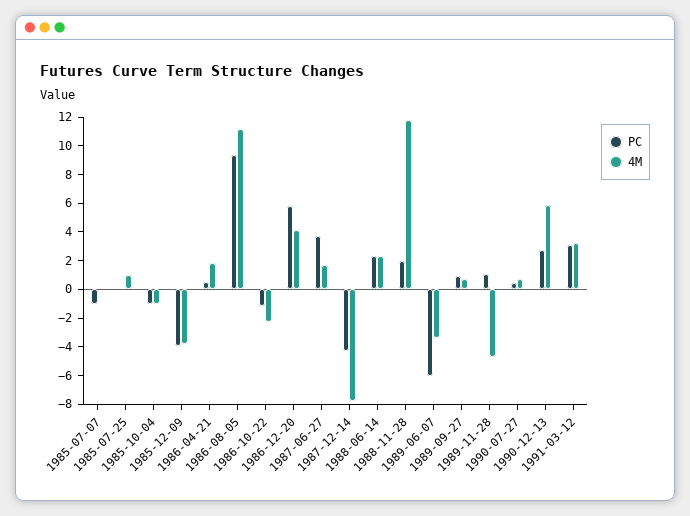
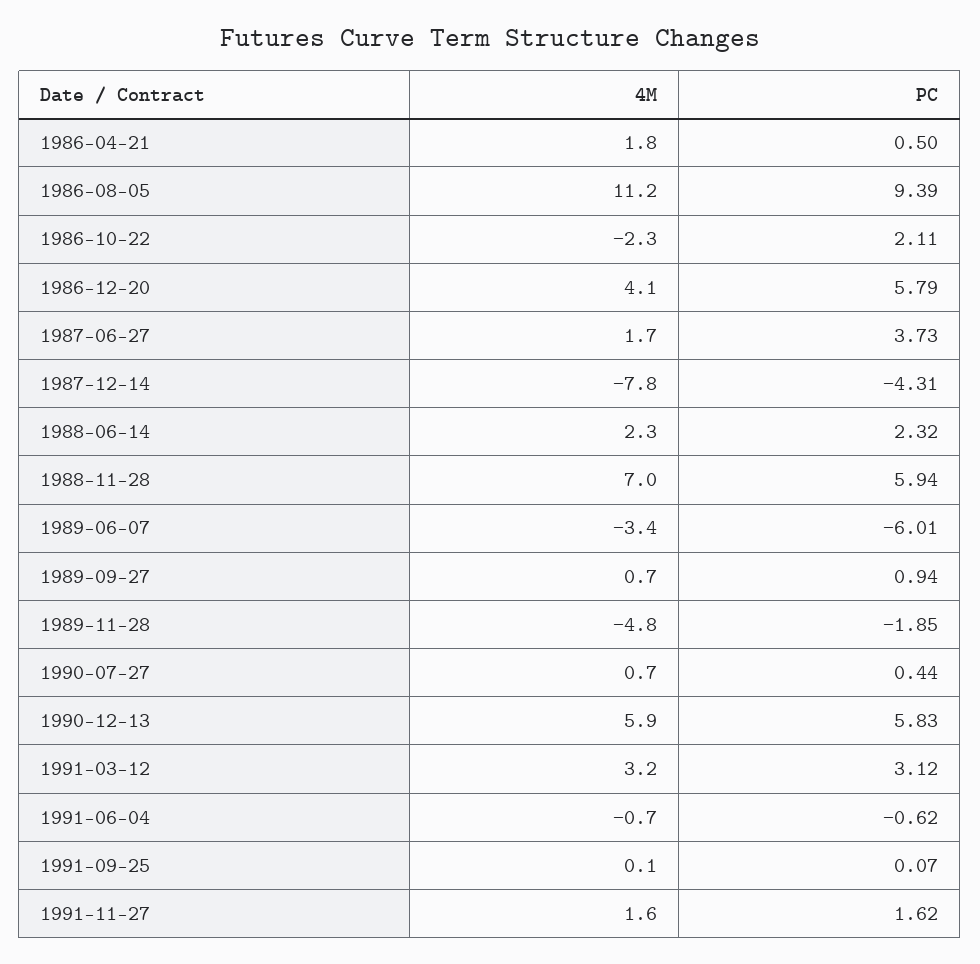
PC, 1985-07-07: -1 -> none
4M, 1985-07-07: 0 -> none
PC, 1985-07-25: 0 -> none
4M, 1985-07-25: 1 -> none
PC, 1985-10-04: -1 -> none
4M, 1985-10-04: -1 -> none
PC, 1985-12-09: -4 -> none
4M, 1985-12-09: -4 -> none
PC, 1986-10-22: -1 -> 2.11
PC, 1988-11-28: 2 -> 5.94
4M, 1988-11-28: 12 -> 7
PC, 1989-11-28: 1 -> -1.85
PC, 1990-12-13: 3 -> 5.83
4M, 1991-06-04: none -> -0.7
PC, 1991-06-04: none -> -0.62
4M, 1991-09-25: none -> 0.1
PC, 1991-09-25: none -> 0.07
4M, 1991-11-27: none -> 1.6
PC, 1991-11-27: none -> 1.62

